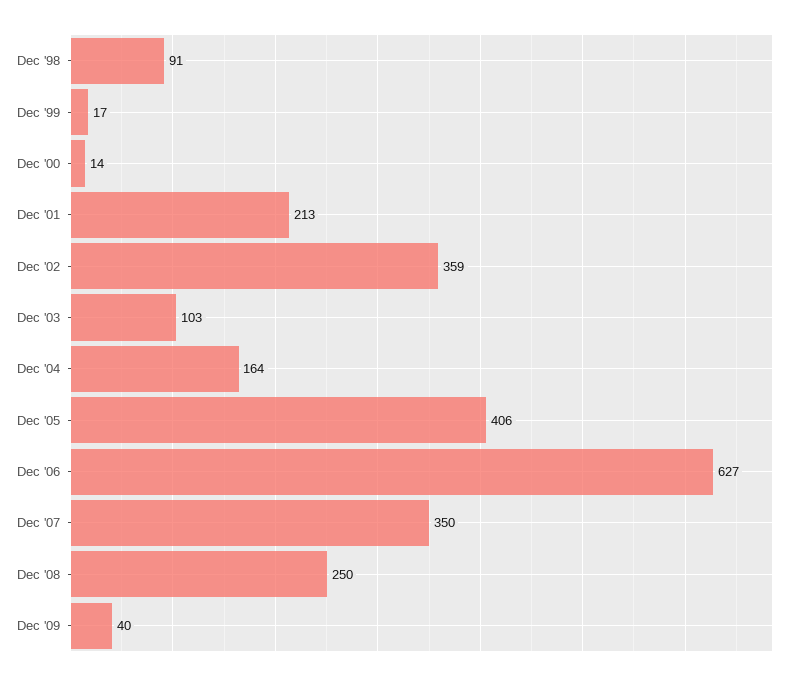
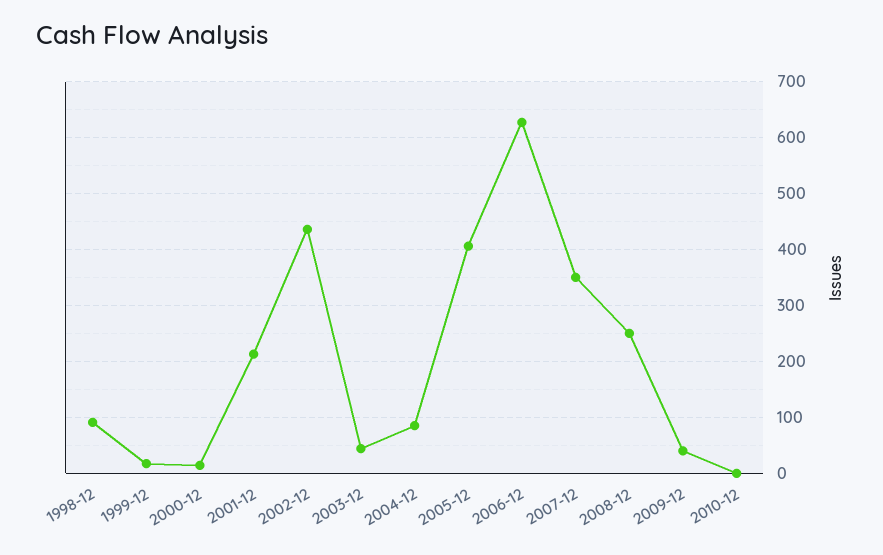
Dec '02: 359 -> 440
Dec '03: 103 -> 40
Dec '04: 164 -> 80
2010-12: none -> 0

